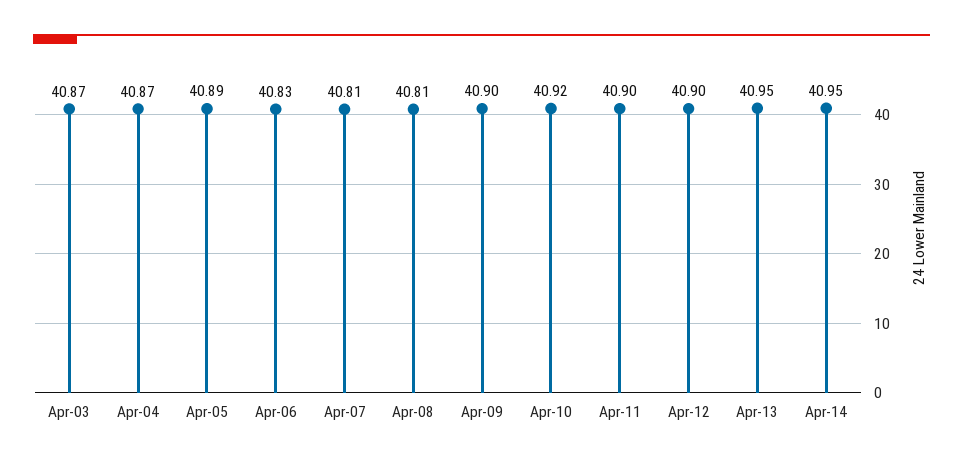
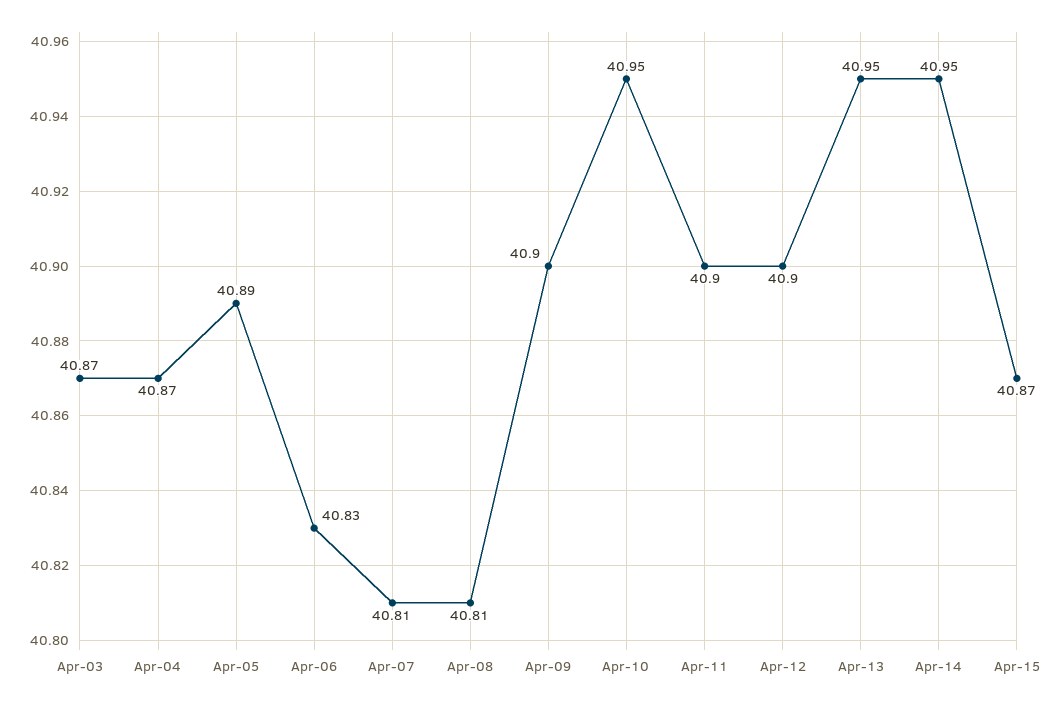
Apr-10: 40.92 -> 40.95
Apr-15: none -> 40.87

